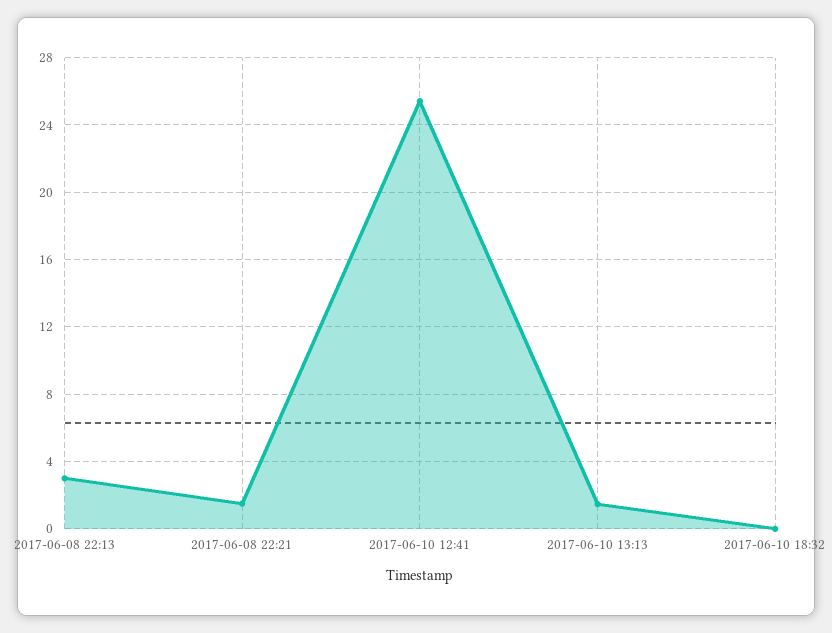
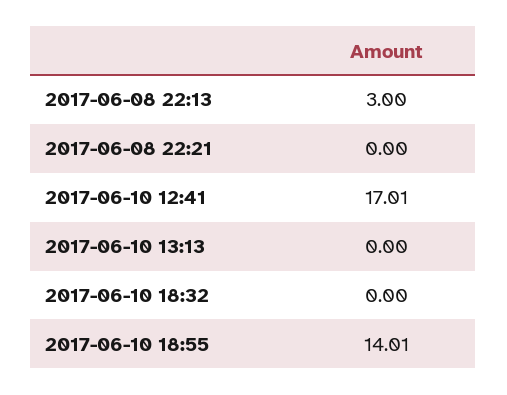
2017-06-08 22:21: 1.5 -> 0
2017-06-10 12:41: 25.5 -> 17.01
2017-06-10 13:13: 1.5 -> 0
2017-06-10 18:55: none -> 14.01

